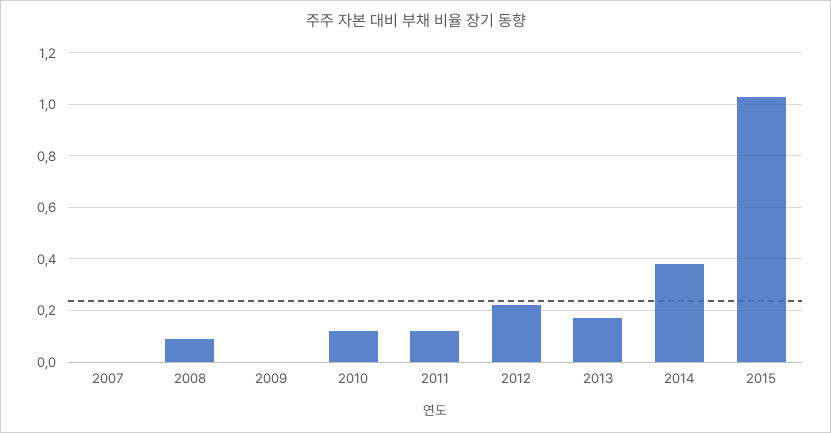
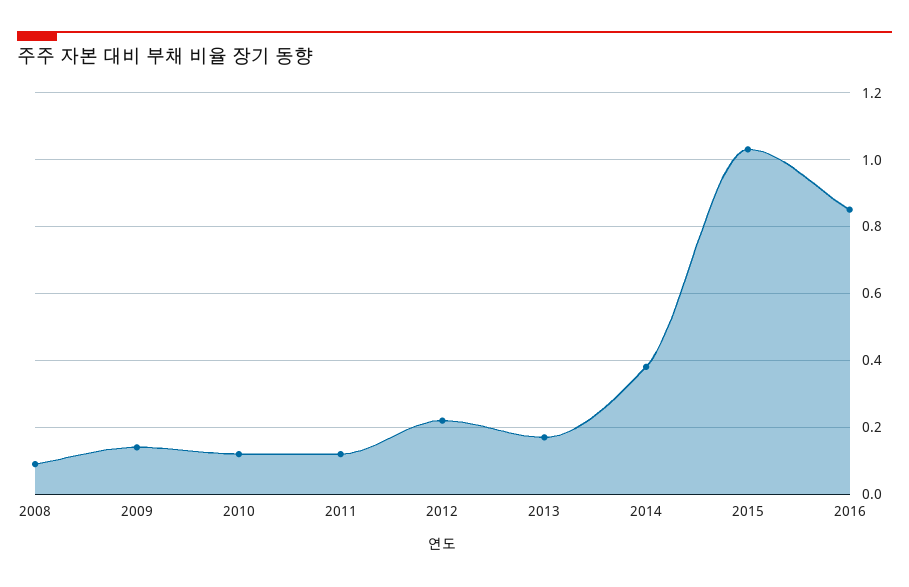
2007: 0 -> none
2009: 0 -> 0.15
2016: none -> 0.85

